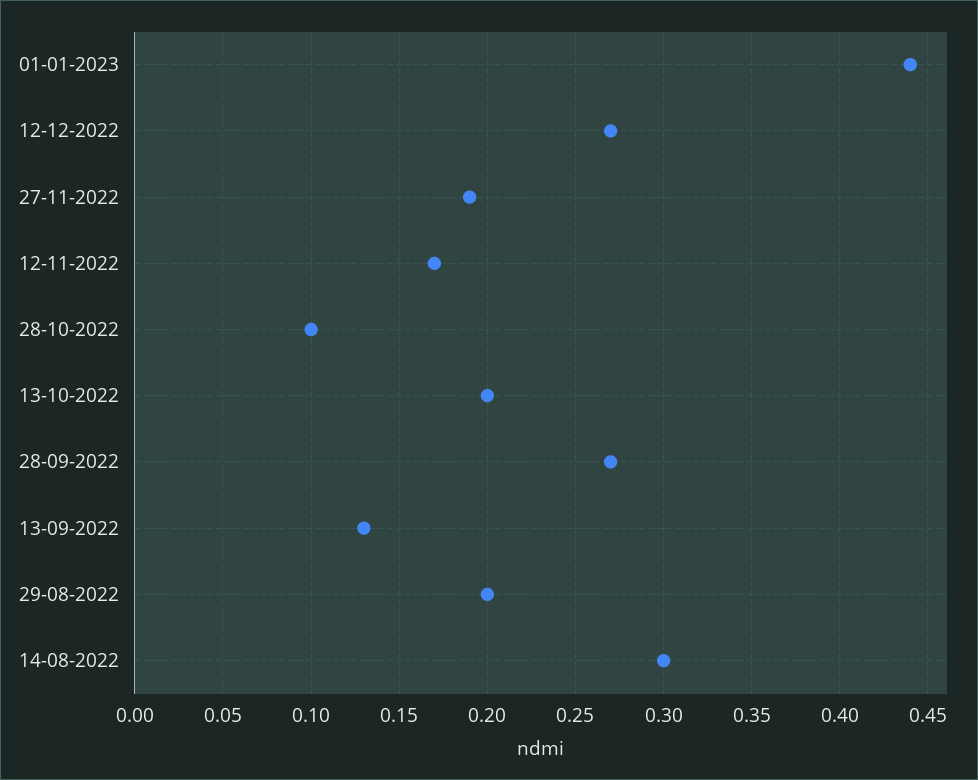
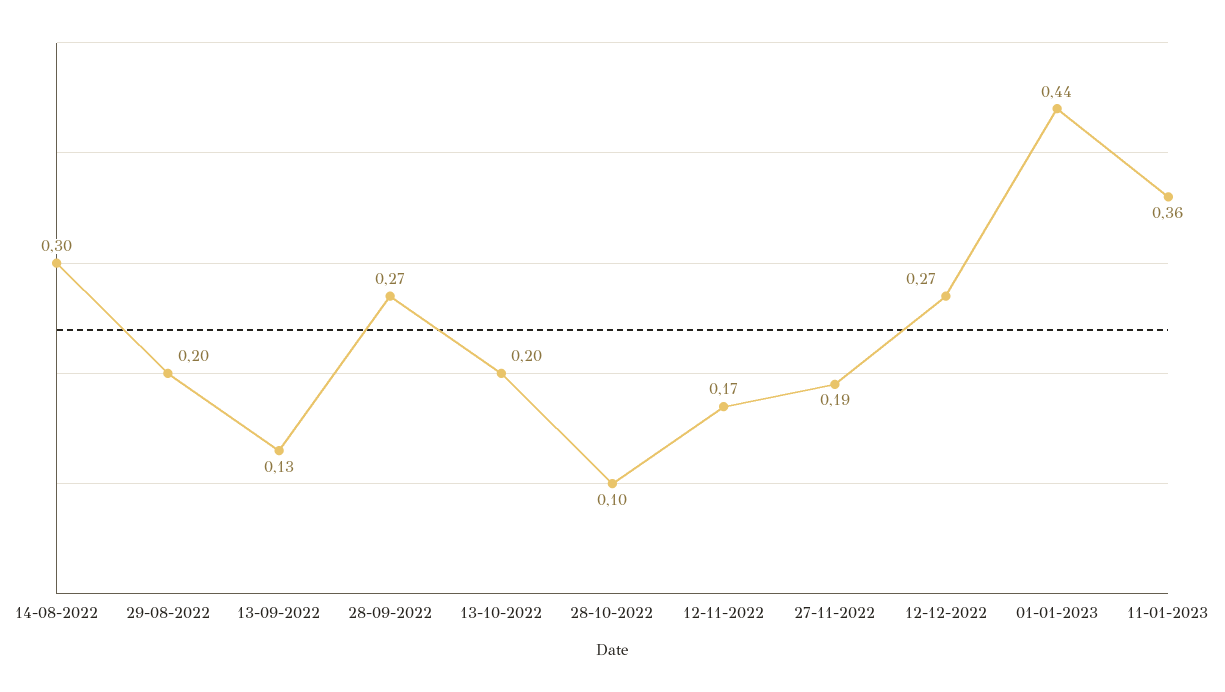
11-01-2023: none -> 0.36

